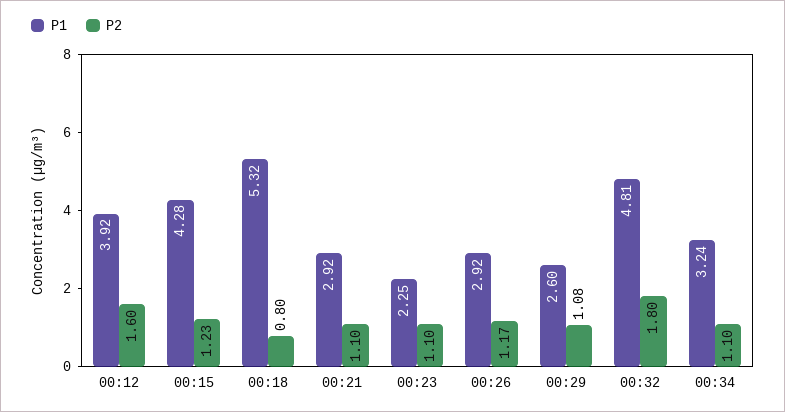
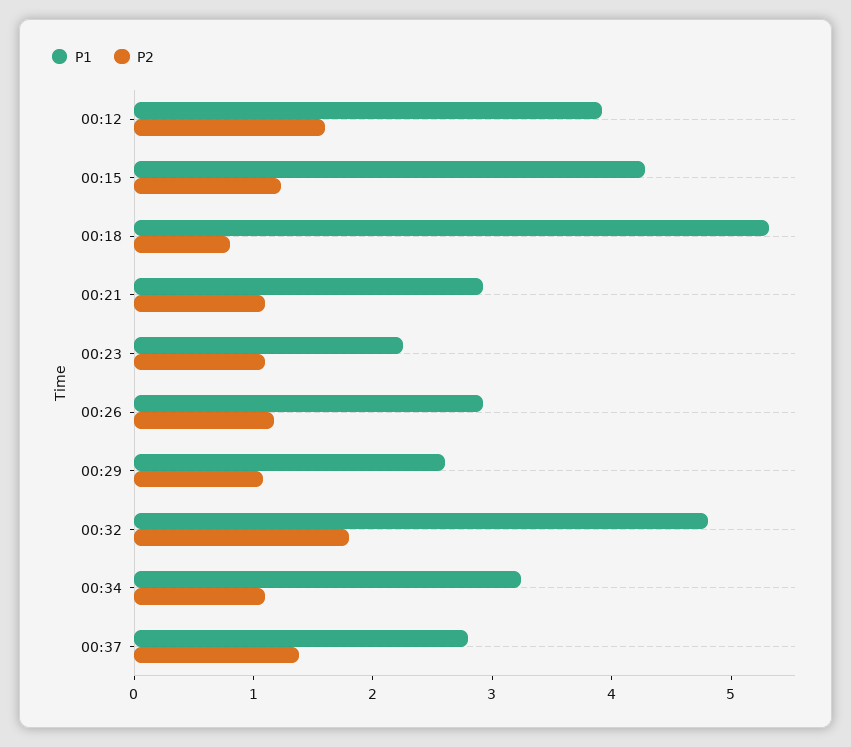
P1, 00:37: none -> 2.8
P2, 00:37: none -> 1.4

